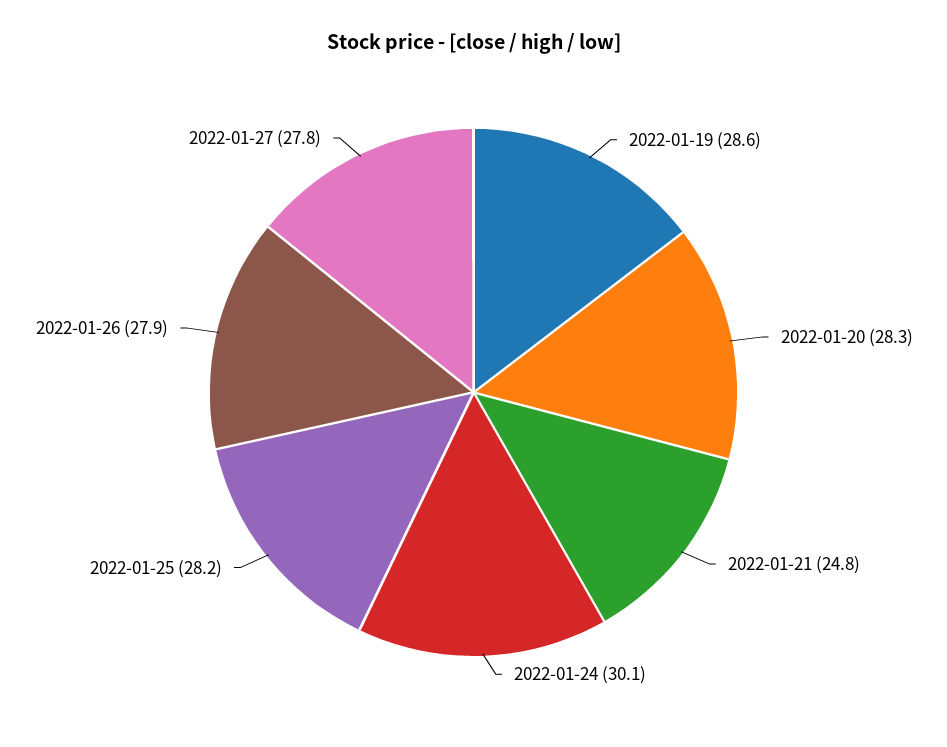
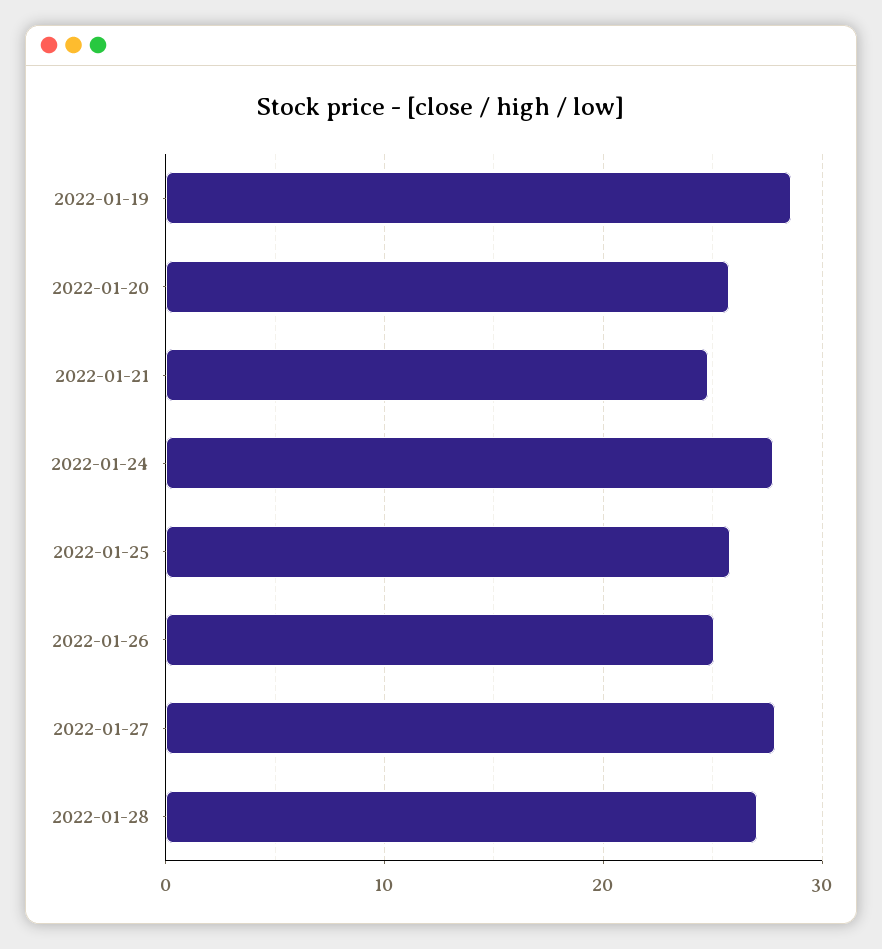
2022-01-20: 28.3 -> 26
2022-01-24: 30.1 -> 28
2022-01-25: 28.2 -> 26
2022-01-26: 27.9 -> 25
2022-01-28: none -> 27

